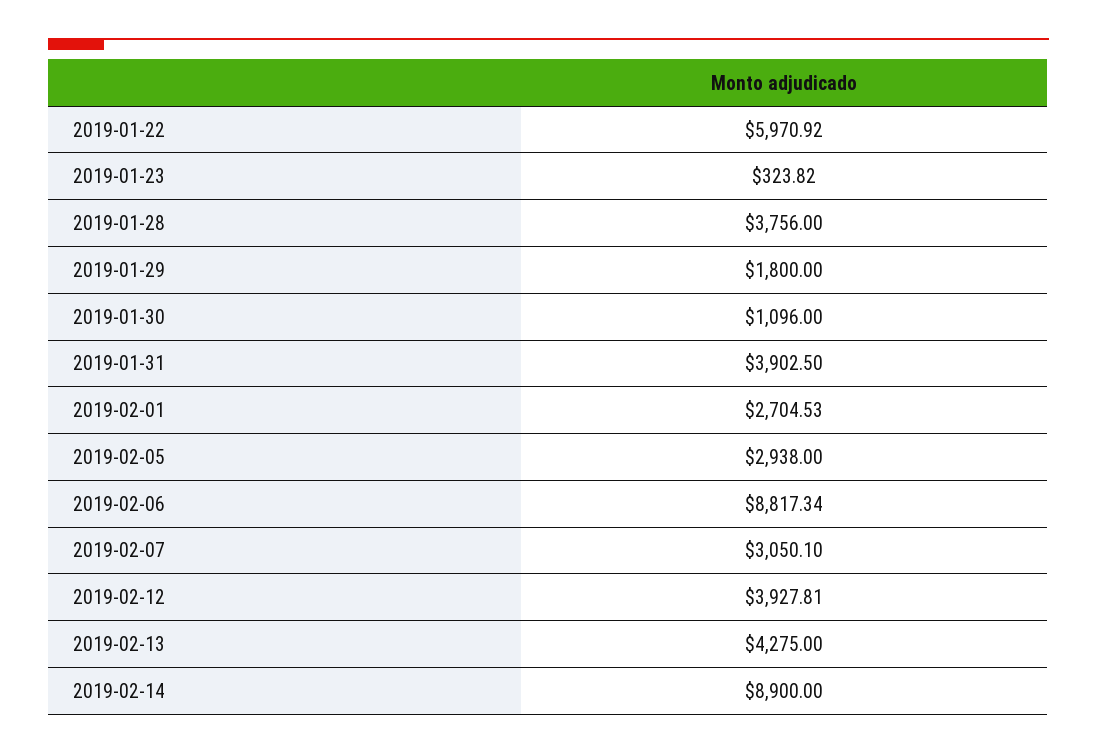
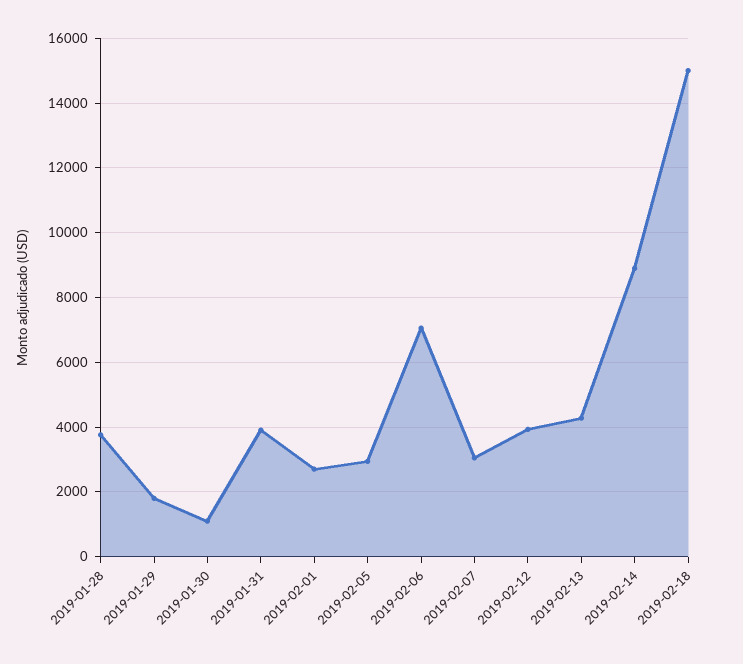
2019-01-22: 5970.92 -> none
2019-01-23: 323.82 -> none
2019-02-06: 8817.34 -> 7000
2019-02-18: none -> 15000

